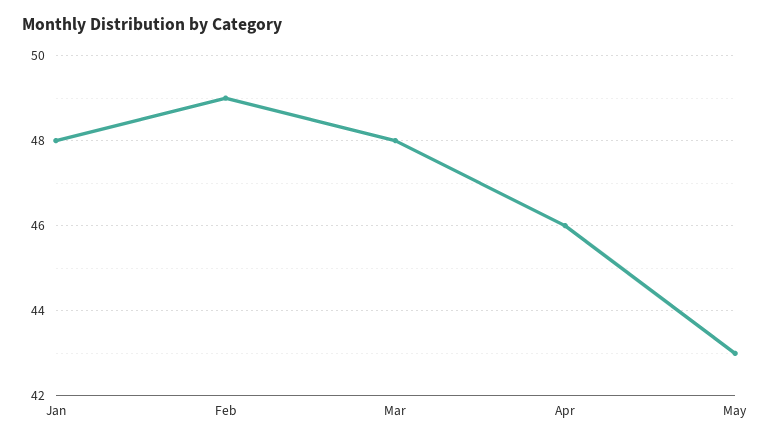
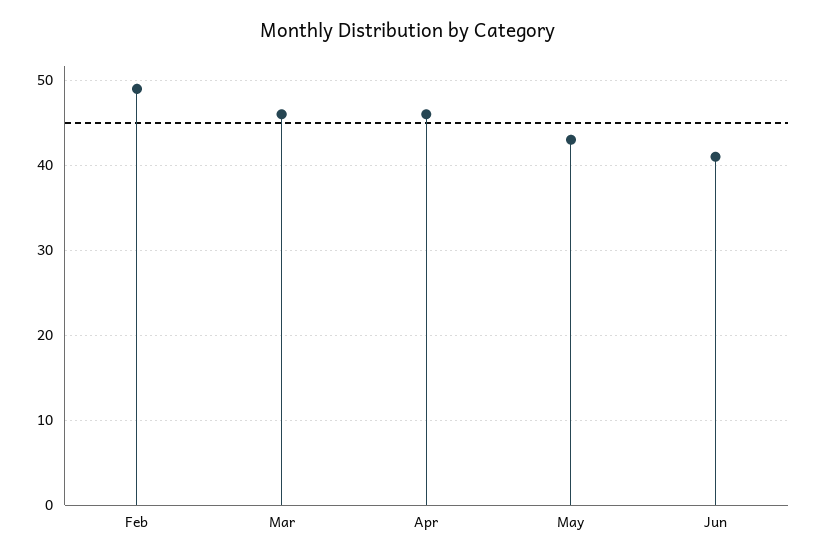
Jan: 48 -> none
Mar: 48 -> 46
Jun: none -> 41

